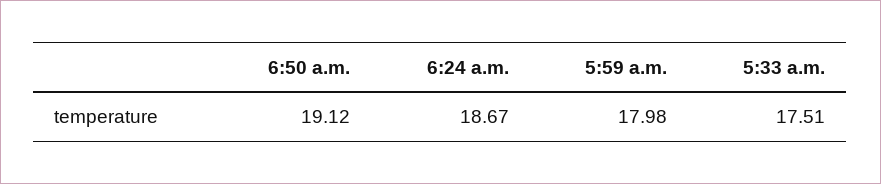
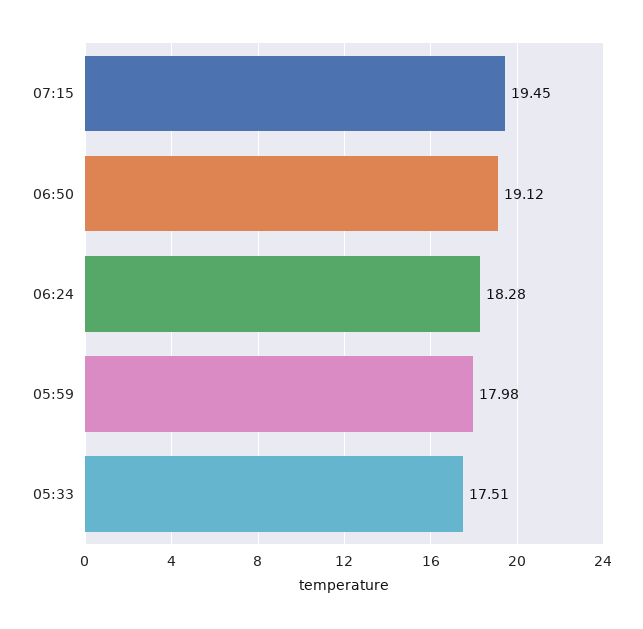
6:24 a.m.: 18.67 -> 18.28
07:15: none -> 19.45

